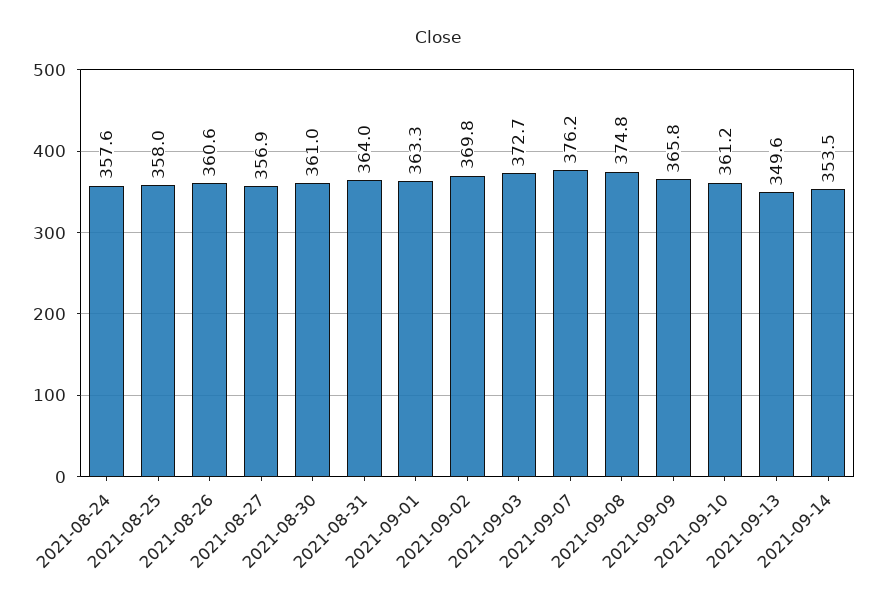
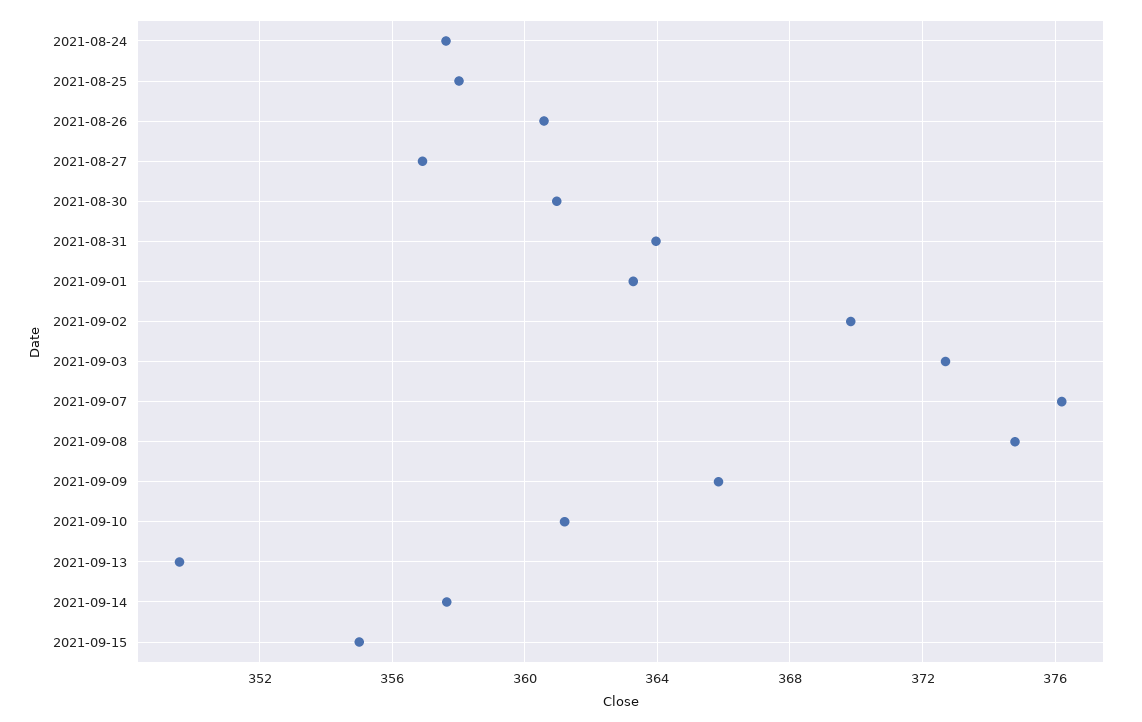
2021-09-14: 353.5 -> 357.5
2021-09-15: none -> 355

